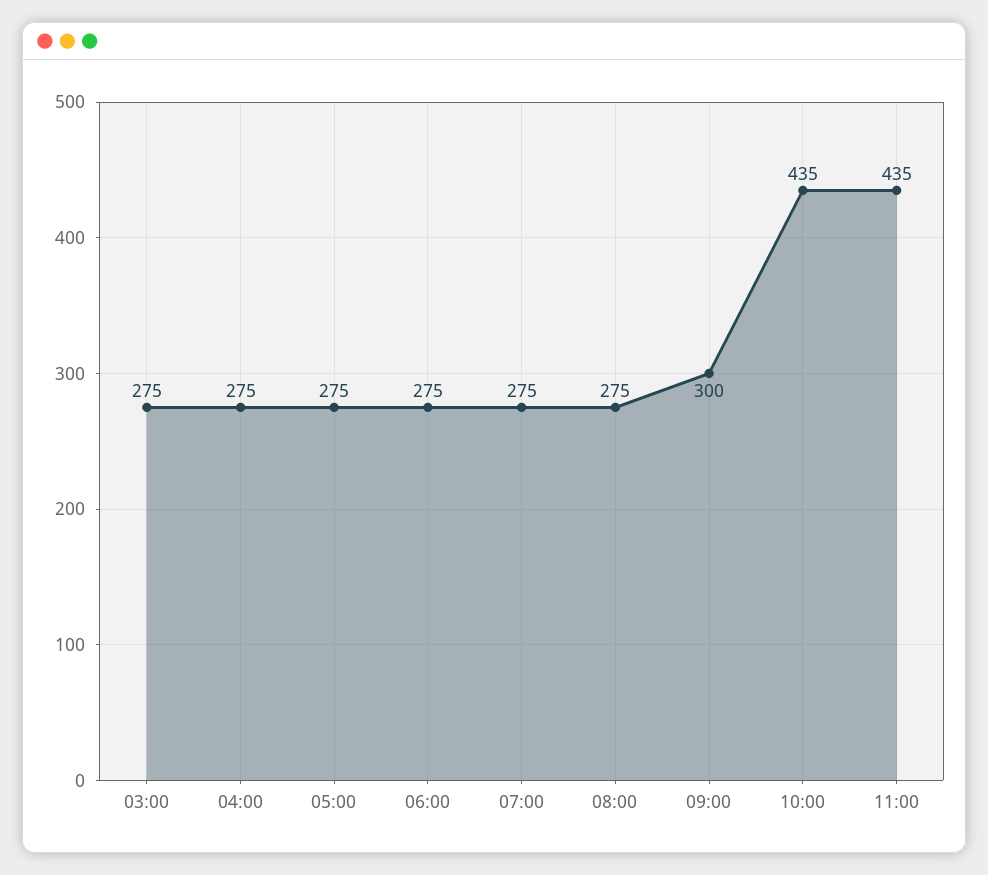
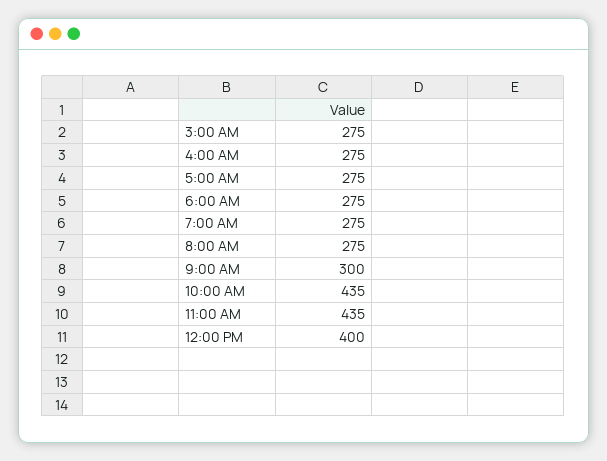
12:00 PM: none -> 400

